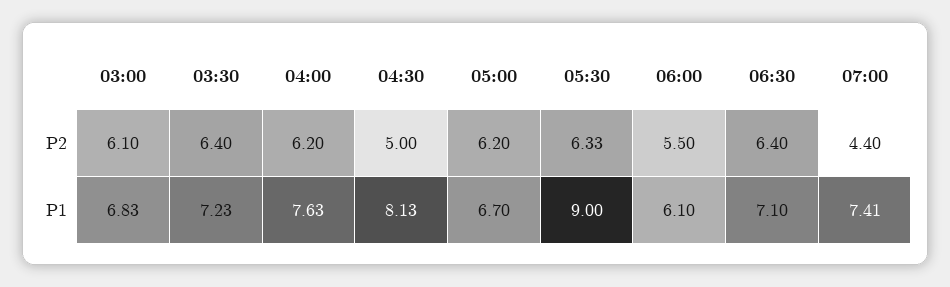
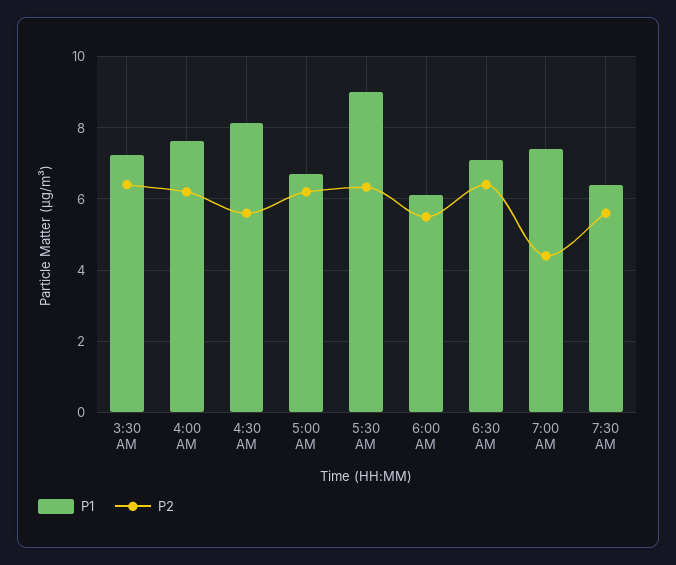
P2, 03:00: 6.1 -> none
P2, 04:30: 5 -> 5.6
P1, 03:00: 6.83 -> none
P1, 7:30 AM: none -> 6.4
P2, 7:30 AM: none -> 5.6

